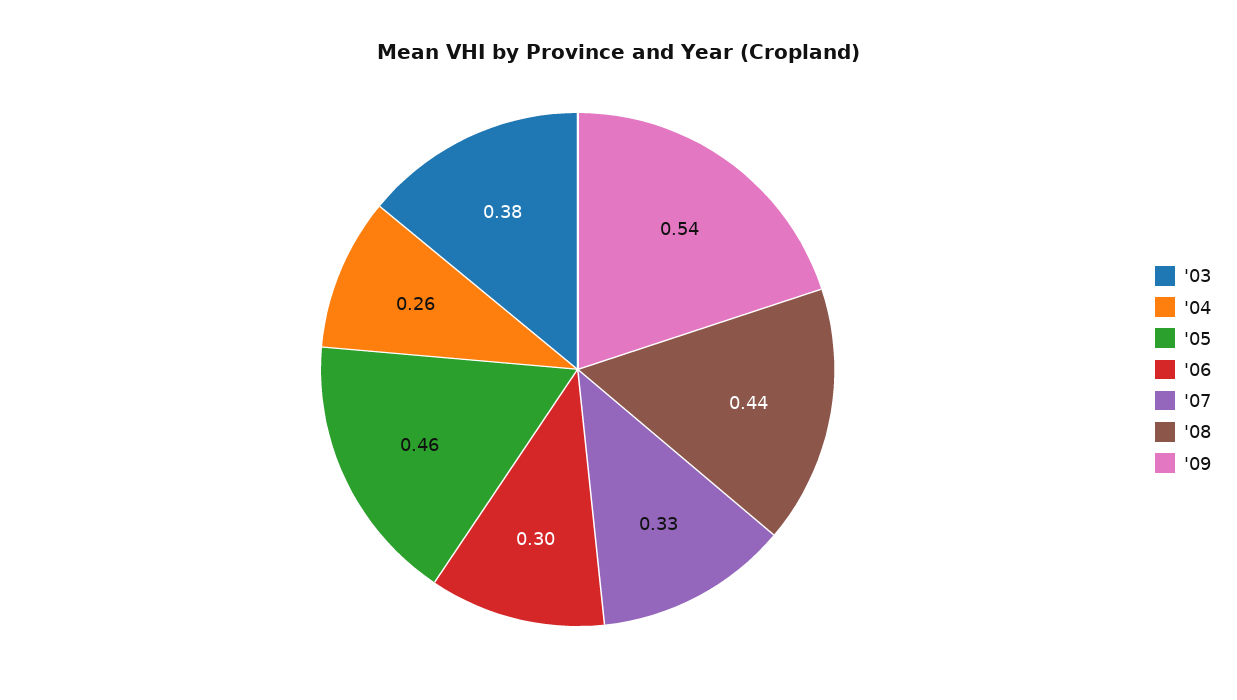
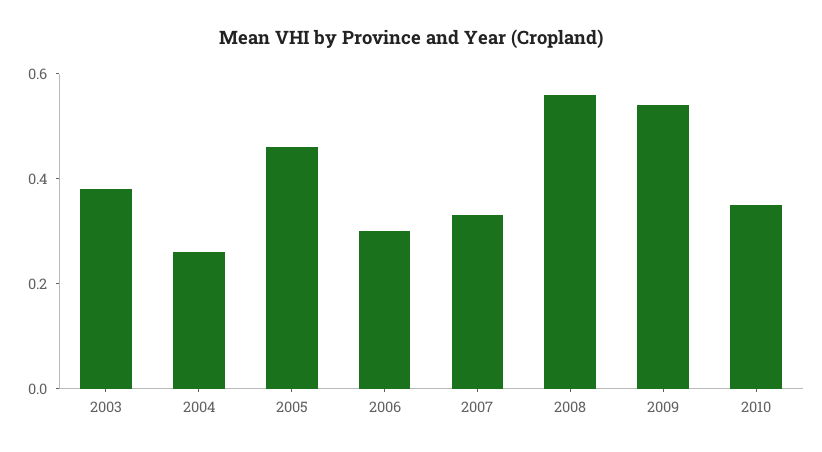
'08: 0.44 -> 0.55
2010: none -> 0.35

